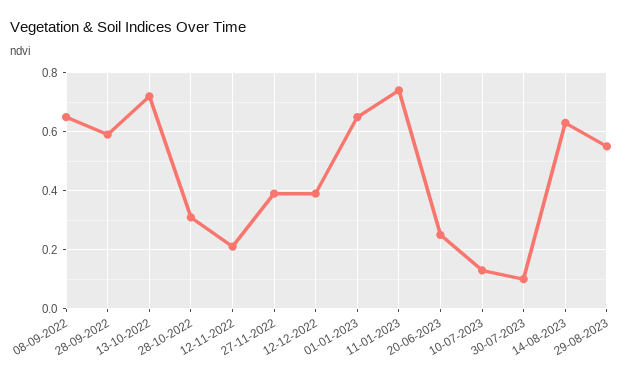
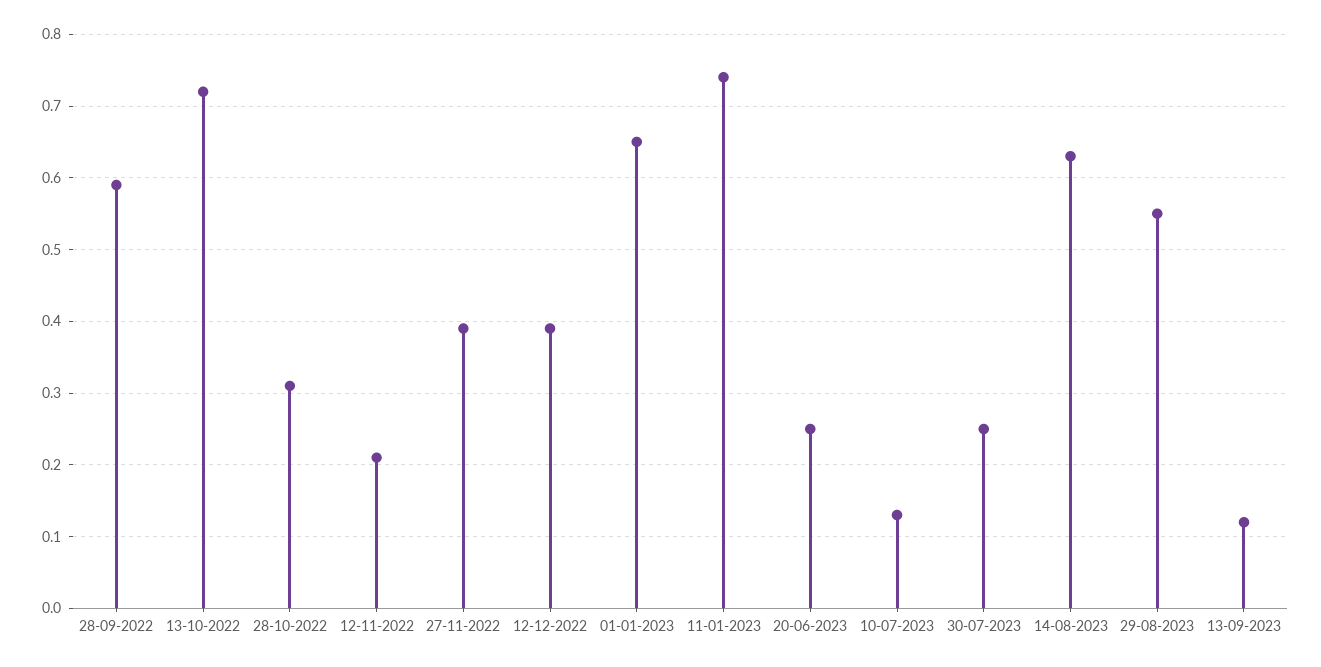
08-09-2022: 0.65 -> none
30-07-2023: 0.1 -> 0.25
13-09-2023: none -> 0.12

